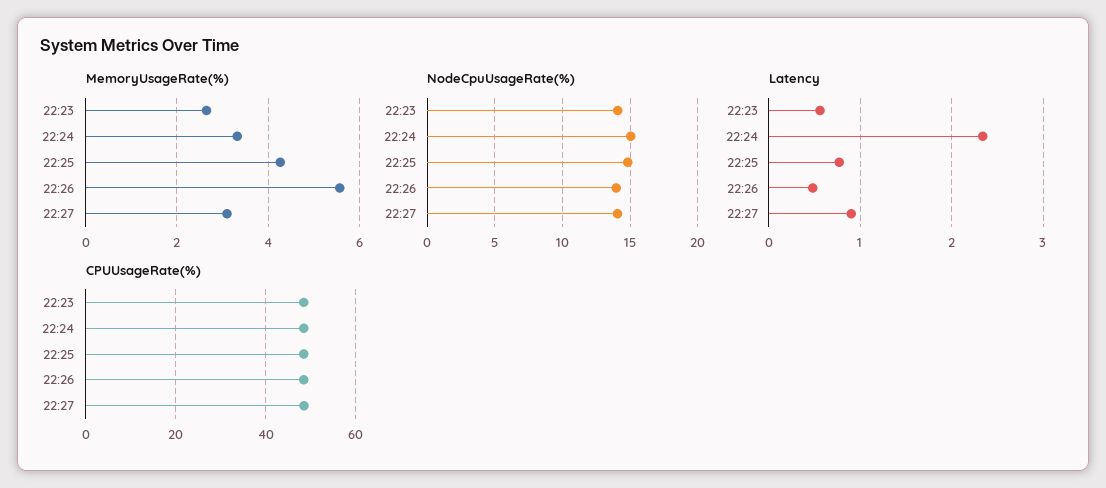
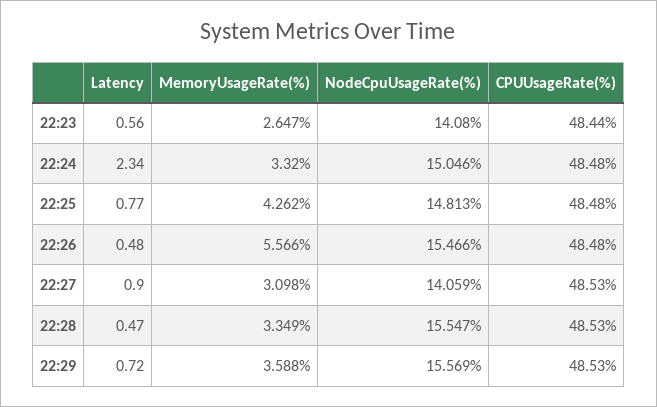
NodeCpuUsageRate(%), 22:26: 14 -> 15.466
Latency, 22:28: none -> 0.47
MemoryUsageRate(%), 22:28: none -> 3.349
NodeCpuUsageRate(%), 22:28: none -> 15.547
CPUUsageRate(%), 22:28: none -> 48.53
Latency, 22:29: none -> 0.72
MemoryUsageRate(%), 22:29: none -> 3.588
NodeCpuUsageRate(%), 22:29: none -> 15.569
CPUUsageRate(%), 22:29: none -> 48.53

